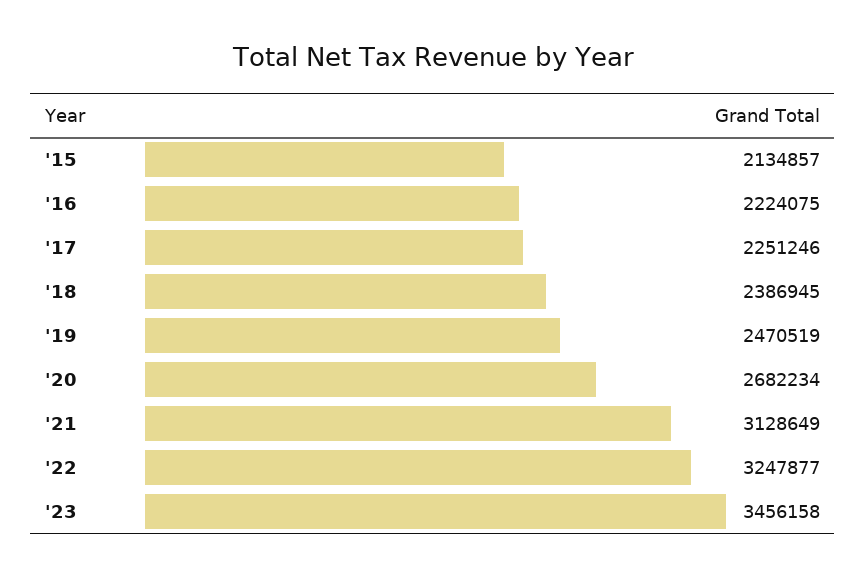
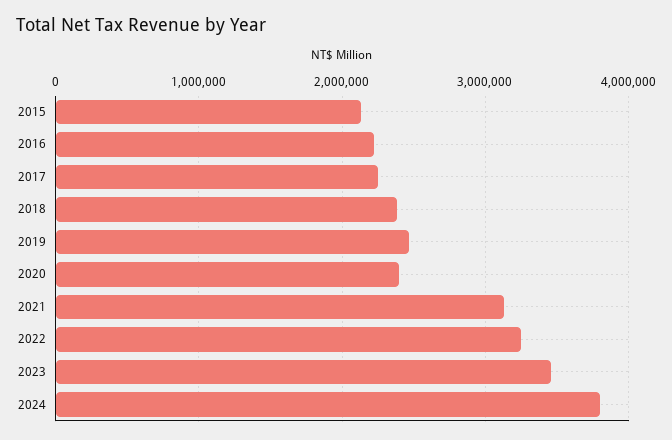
'20: 2682234 -> 2400000
2024: none -> 3800000

